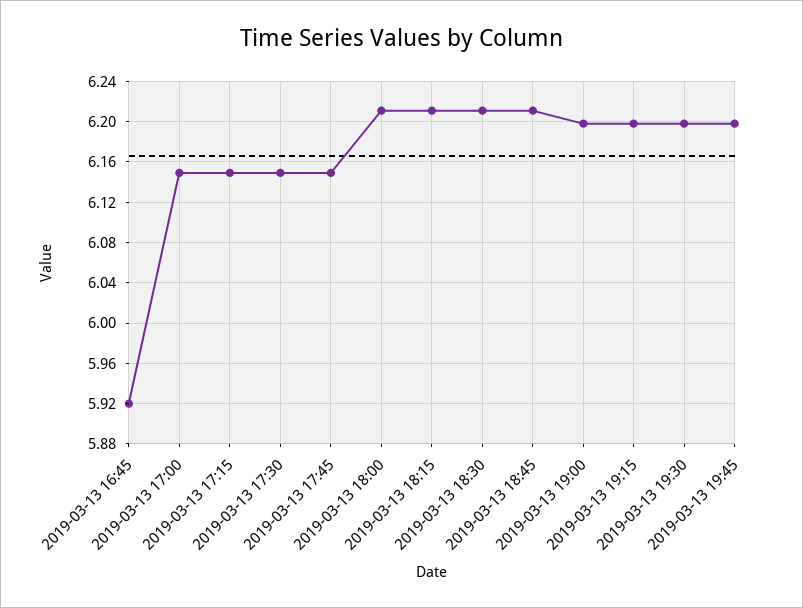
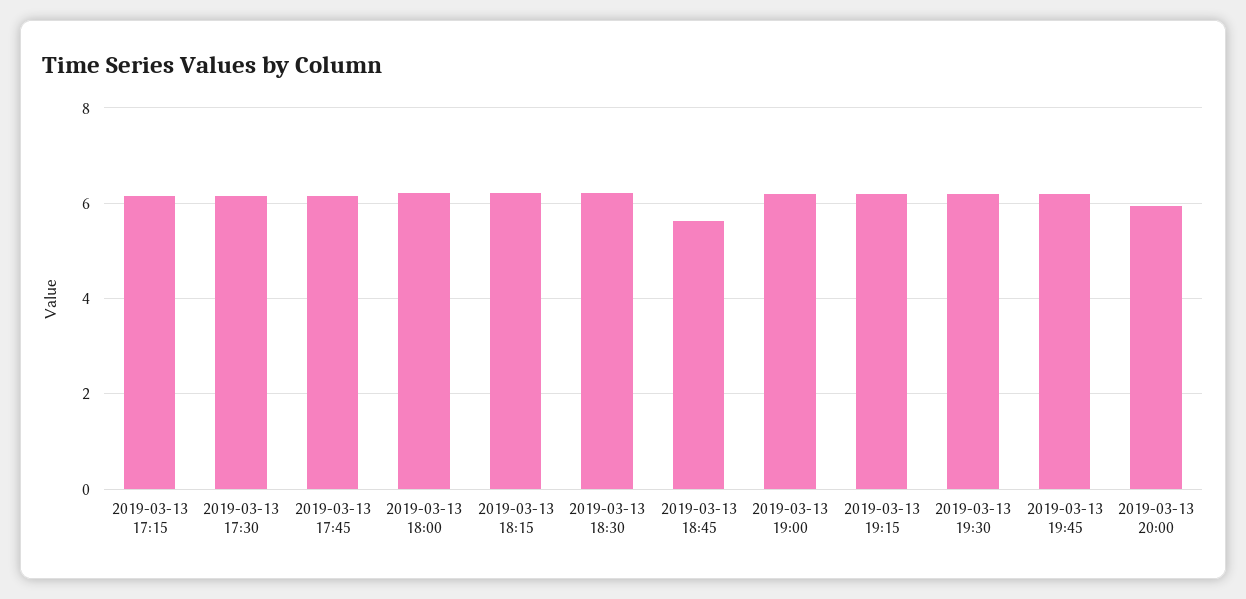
2019-03-13 16:45: 5.92 -> none
2019-03-13 17:00: 6.15 -> none
2019-03-13 18:45: 6.21 -> 5.6
2019-03-13 20:00: none -> 6

